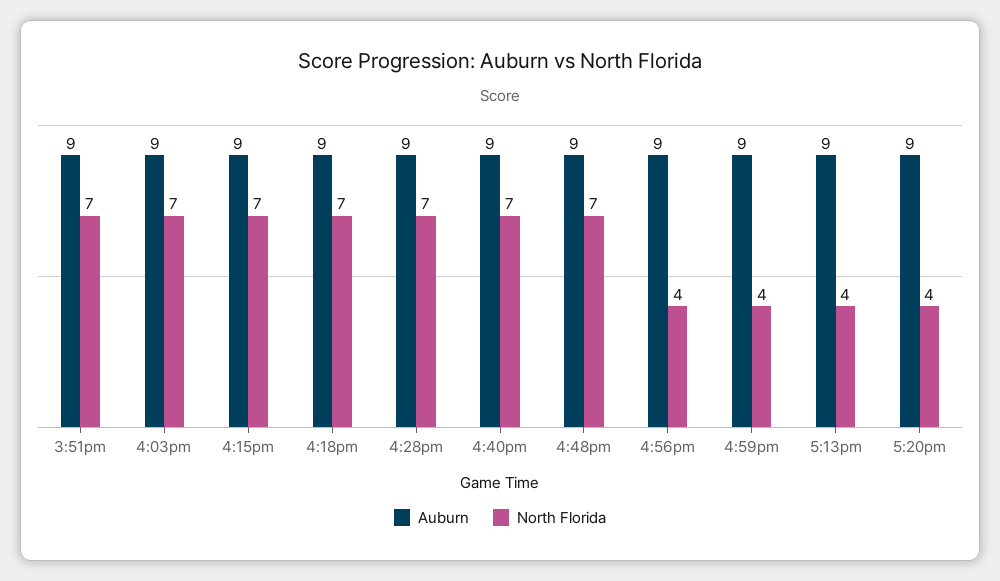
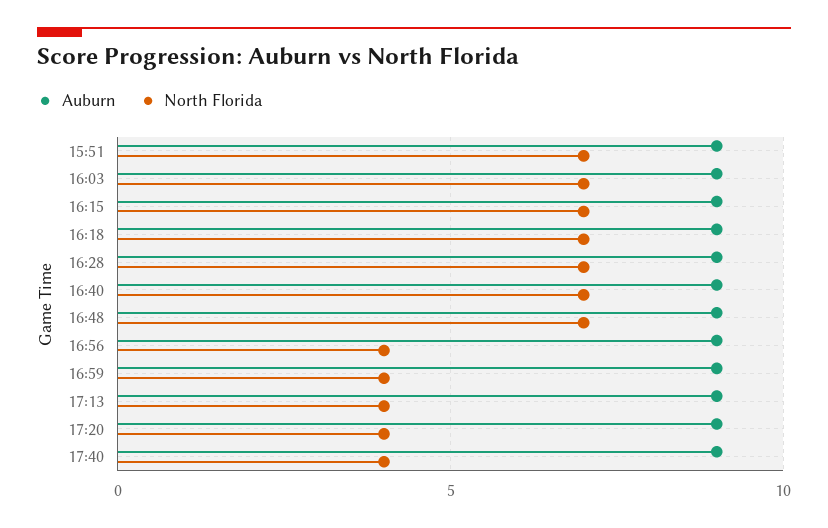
Auburn, 17:40: none -> 9
North Florida, 17:40: none -> 4

